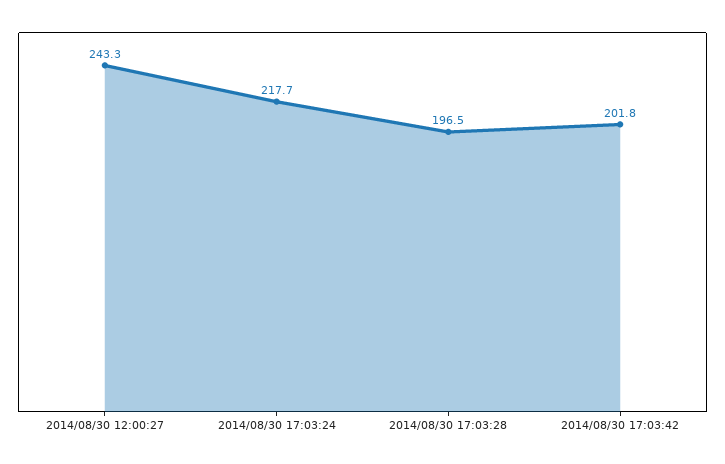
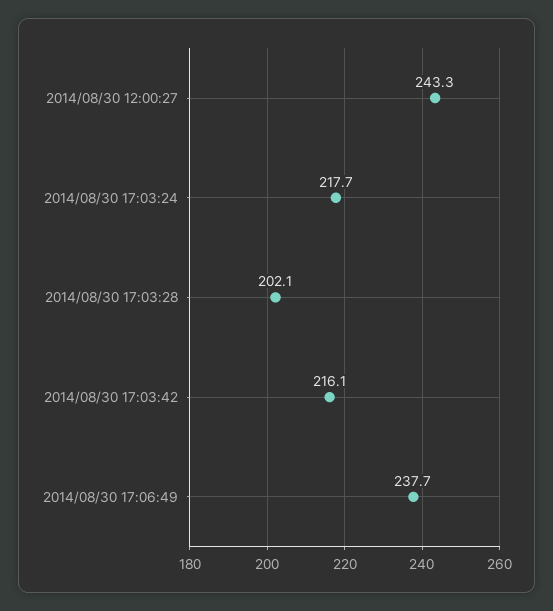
2014/08/30 17:03:28: 196.5 -> 202.1
2014/08/30 17:03:42: 201.8 -> 216.1
2014/08/30 17:06:49: none -> 237.7

